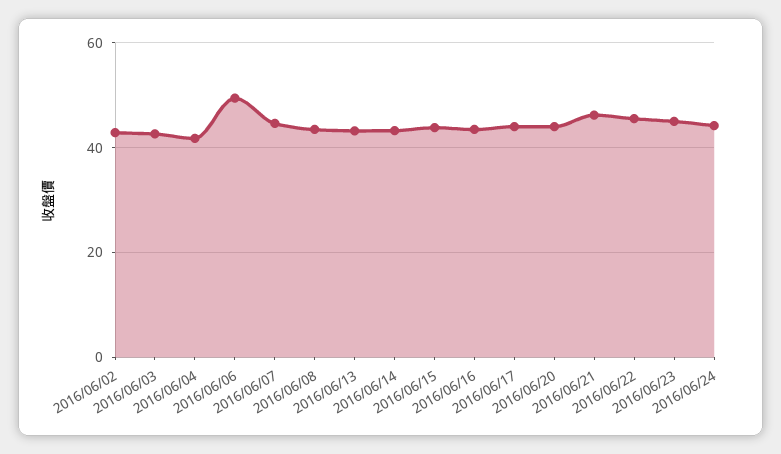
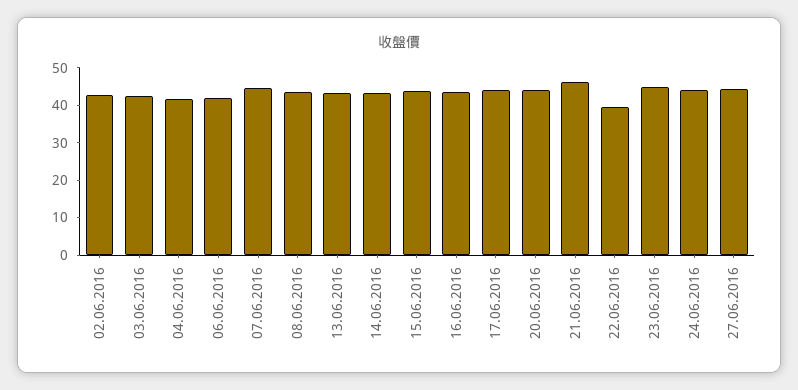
2016/06/06: 50 -> 42.5
2016/06/22: 46 -> 40
27.06.2016: none -> 45

